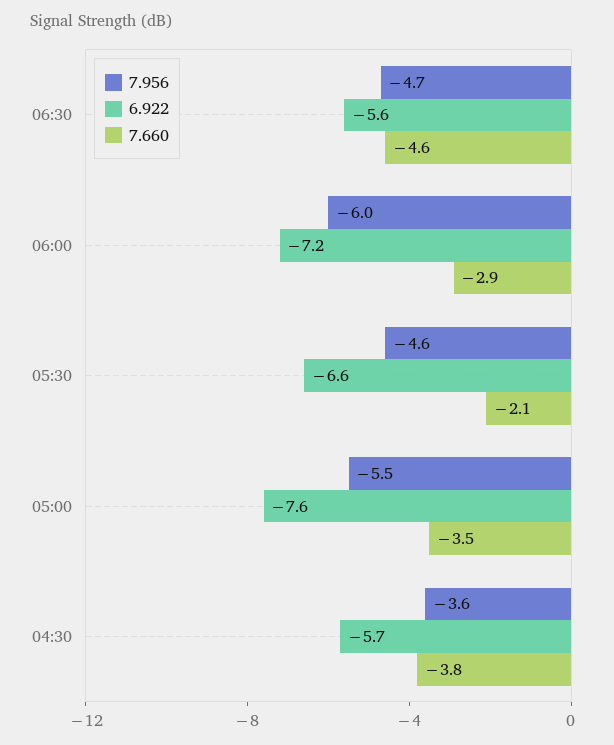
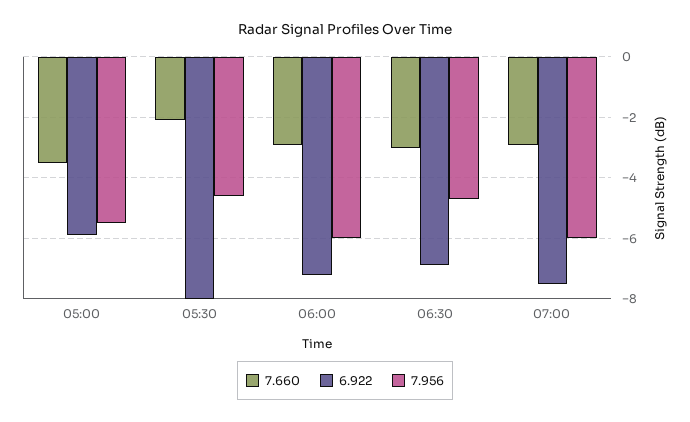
6.922, 06:30: -5.6 -> -7
7.660, 06:30: -4.6 -> -3
6.922, 05:30: -6.6 -> -8
6.922, 05:00: -7.6 -> -6
7.956, 04:30: -3.6 -> none
6.922, 04:30: -5.7 -> none
7.660, 04:30: -3.8 -> none
7.660, 07:00: none -> -3
6.922, 07:00: none -> -7.5
7.956, 07:00: none -> -6

